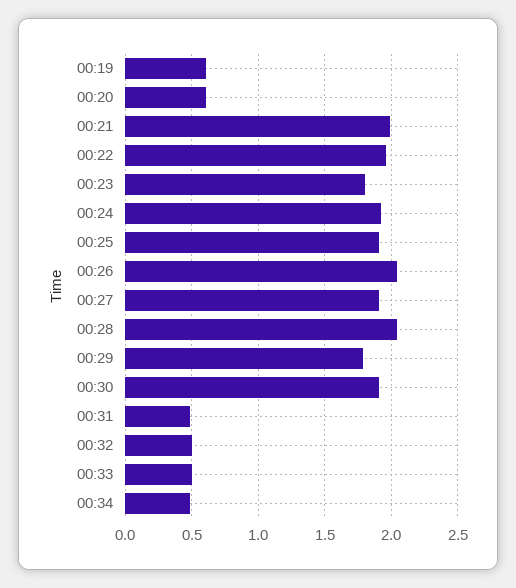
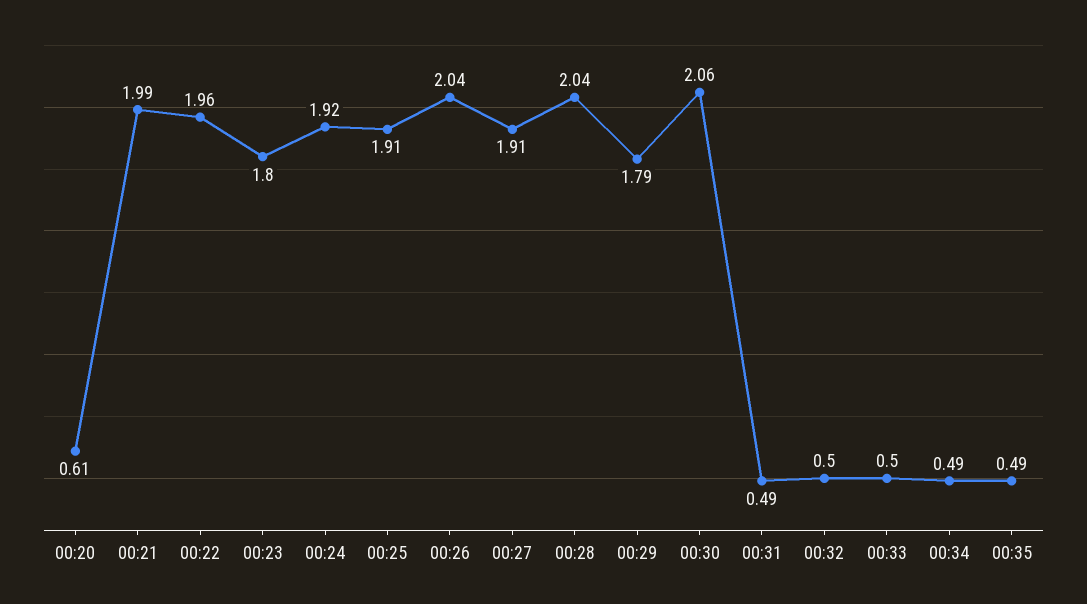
00:19: 0.6 -> none
00:30: 1.9 -> 2.06
00:35: none -> 0.49

